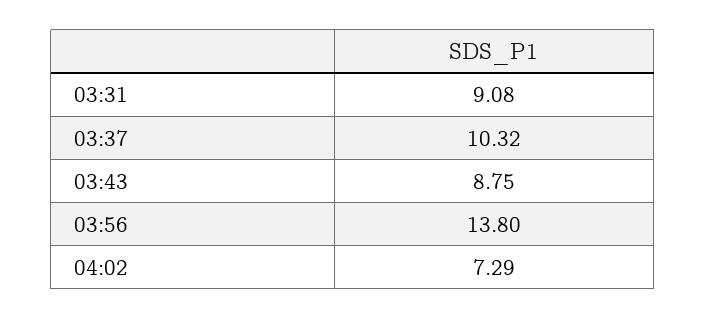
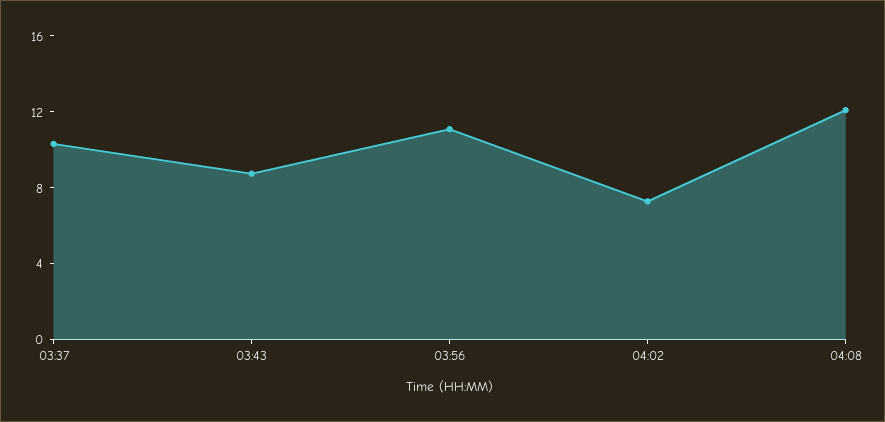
03:31: 9.08 -> none
03:56: 13.8 -> 11
04:08: none -> 12

